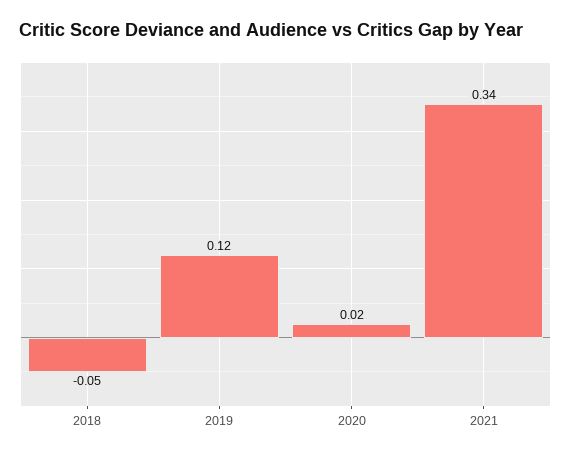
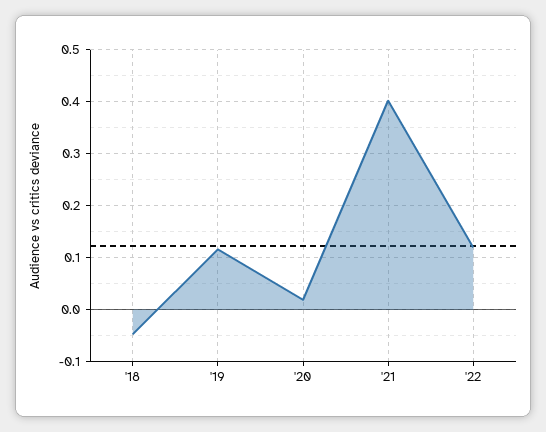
2021: 0.34 -> 0.4
'22: none -> 0.12

